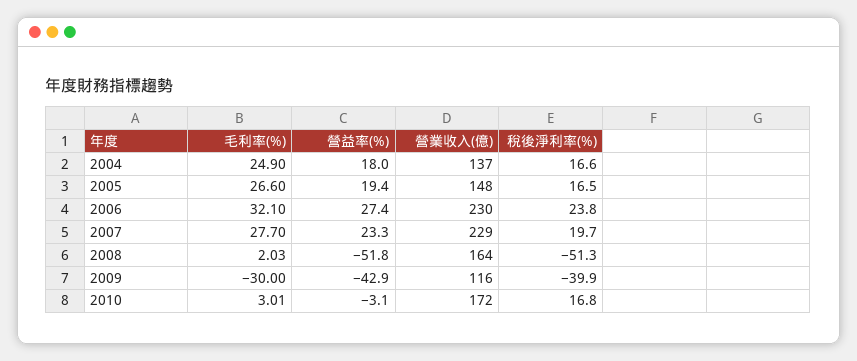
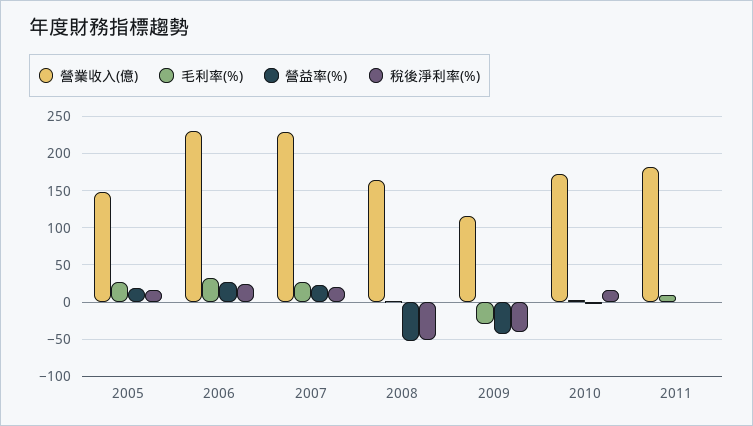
毛利率(%), 2004: 24.9 -> none
營益率(%), 2004: 18 -> none
營業收入(億), 2004: 137 -> none
稅後淨利率(%), 2004: 16.6 -> none
營業收入(億), 2011: none -> 180
毛利率(%), 2011: none -> 10
營益率(%), 2011: none -> 0
稅後淨利率(%), 2011: none -> 0

